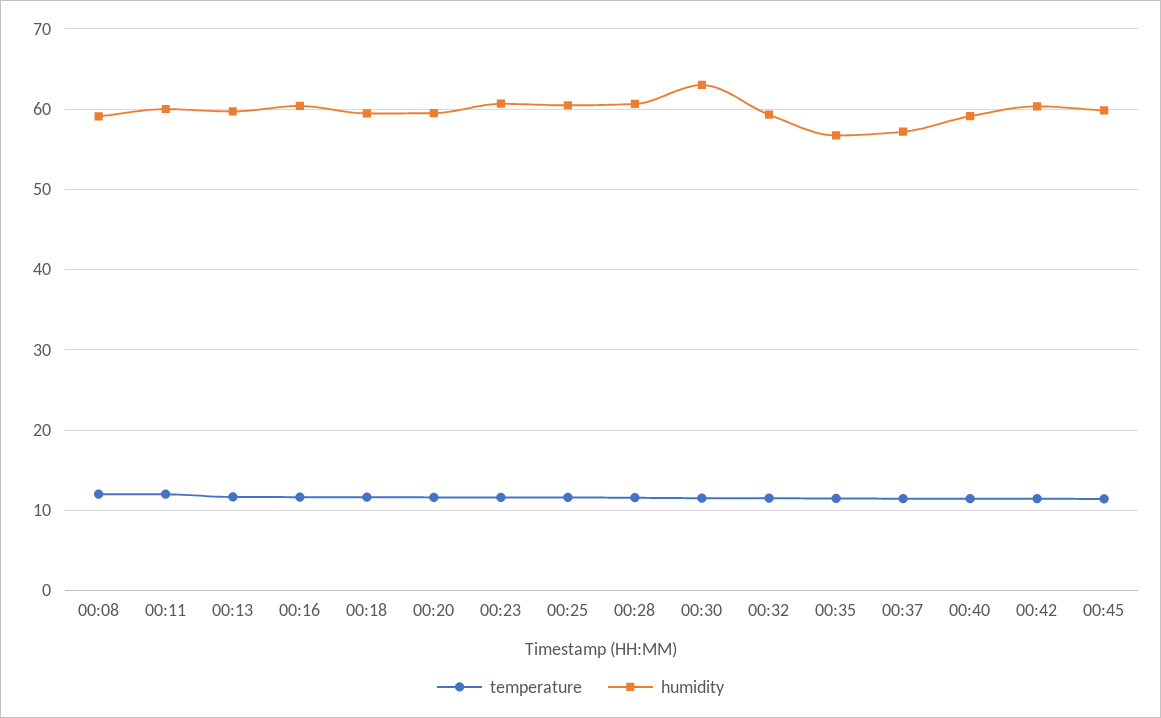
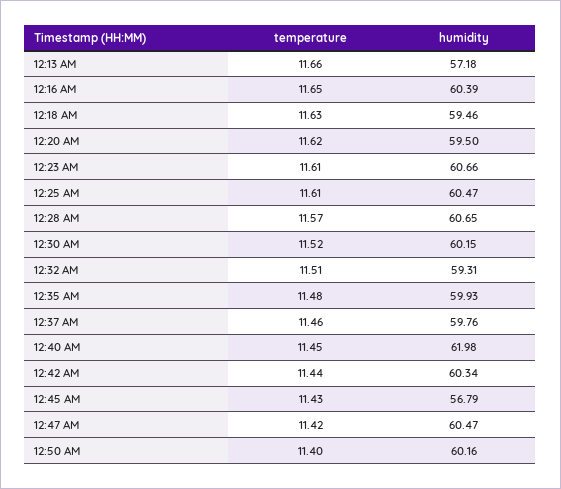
temperature, 00:08: 12 -> none
humidity, 00:08: 59 -> none
temperature, 00:11: 12 -> none
humidity, 00:11: 60 -> none
humidity, 00:13: 60 -> 57.18
humidity, 00:30: 63 -> 60.15
humidity, 00:35: 57 -> 59.93
humidity, 00:37: 57 -> 59.76
humidity, 00:40: 59 -> 61.98
humidity, 00:45: 60 -> 56.79
temperature, 12:47 AM: none -> 11.42
humidity, 12:47 AM: none -> 60.47
temperature, 12:50 AM: none -> 11.4
humidity, 12:50 AM: none -> 60.16

